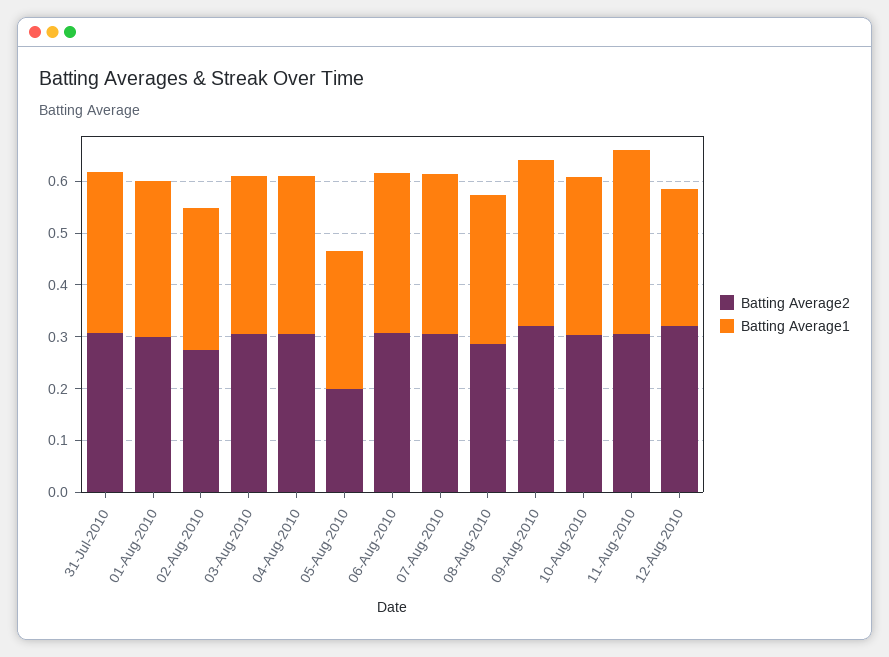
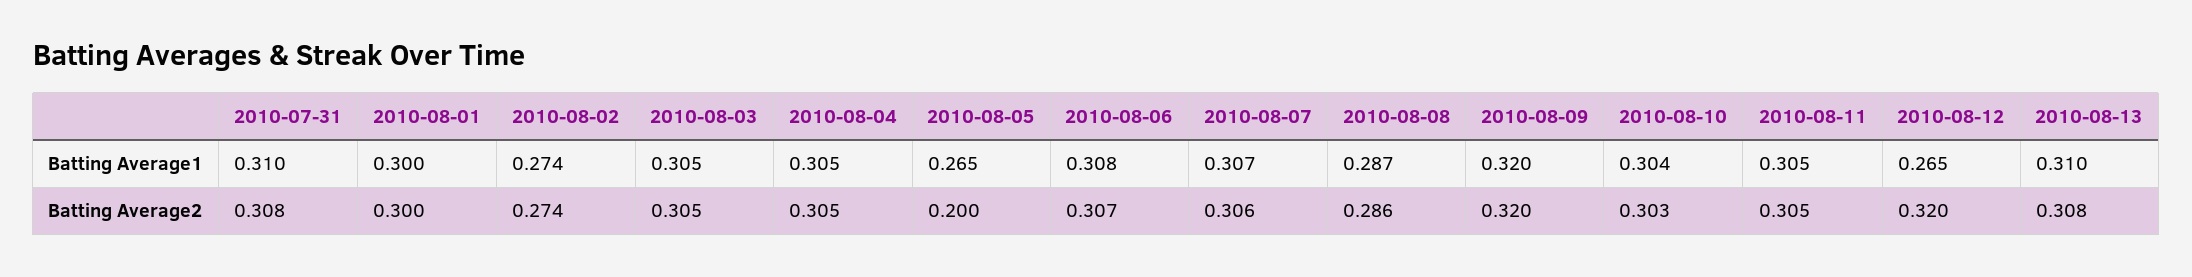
Batting Average1, 11-Aug-2010: 0.36 -> 0.305
Batting Average1, 2010-08-13: none -> 0.31
Batting Average2, 2010-08-13: none -> 0.308

